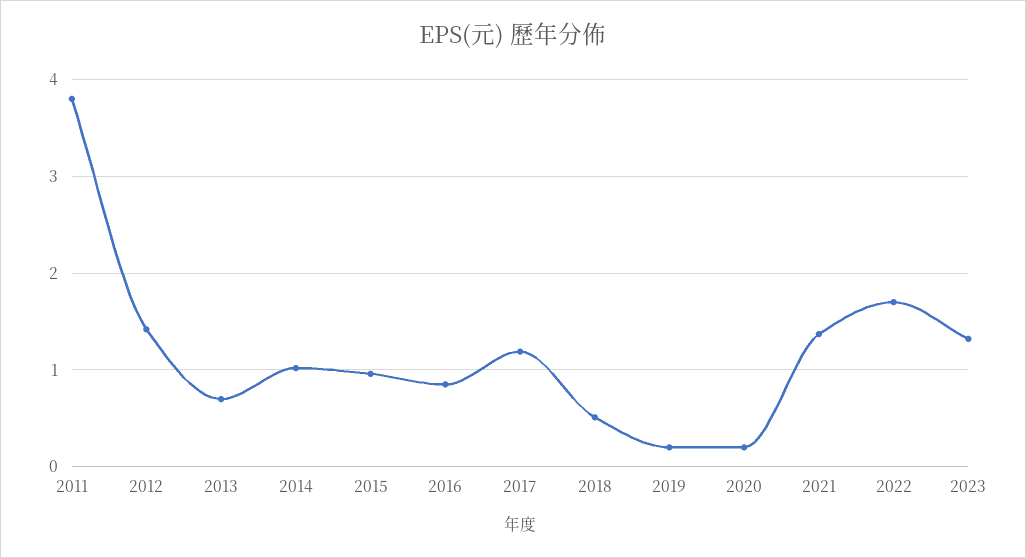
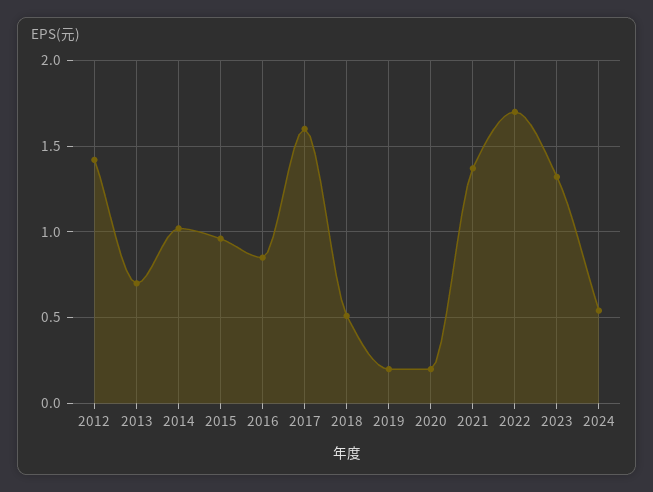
2011: 3.8 -> none
2017: 1.2 -> 1.6
2024: none -> 0.55

